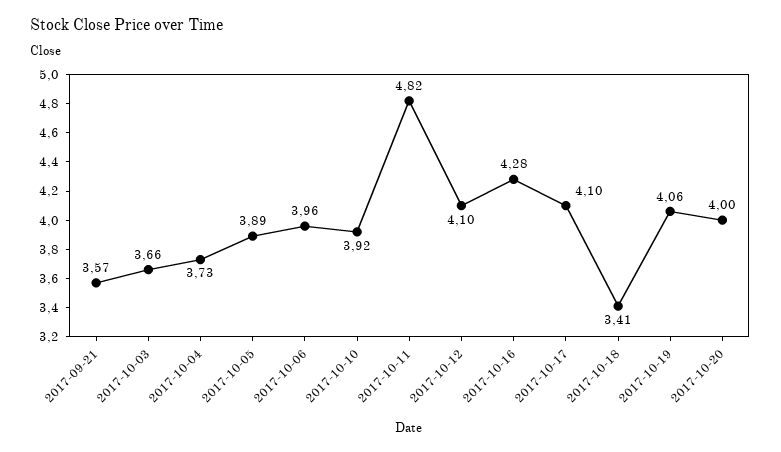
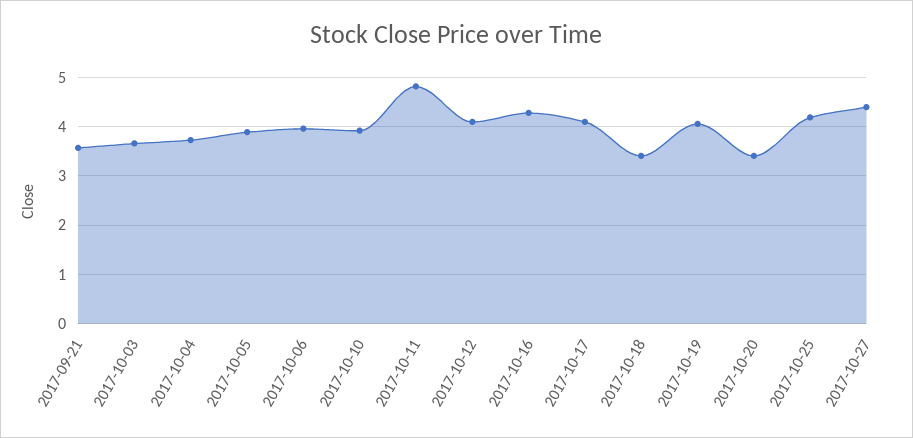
2017-10-20: 4 -> 3.4
2017-10-25: none -> 4.2
2017-10-27: none -> 4.4

